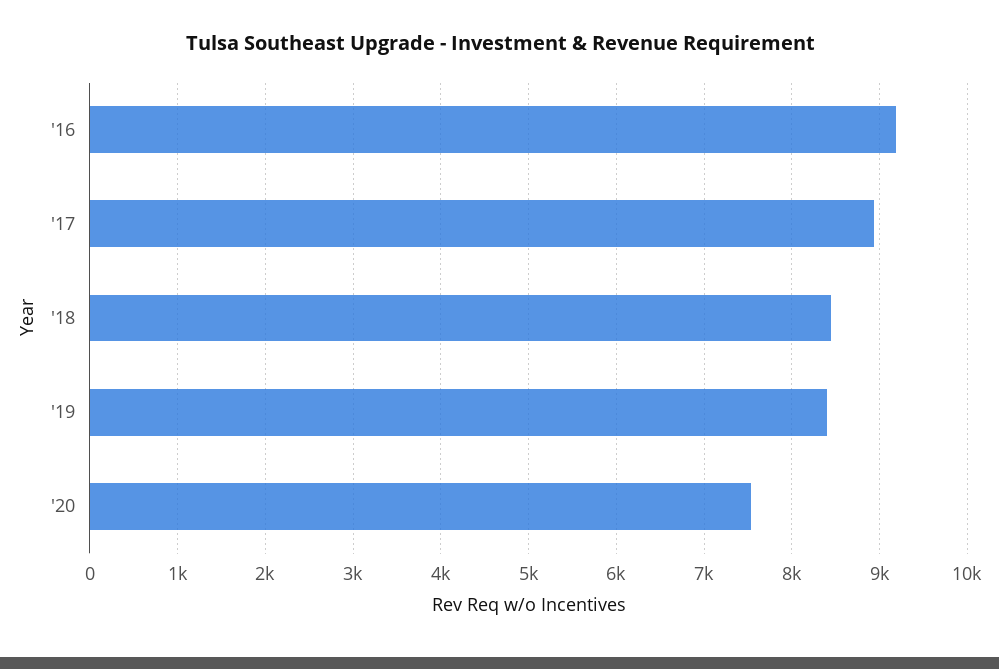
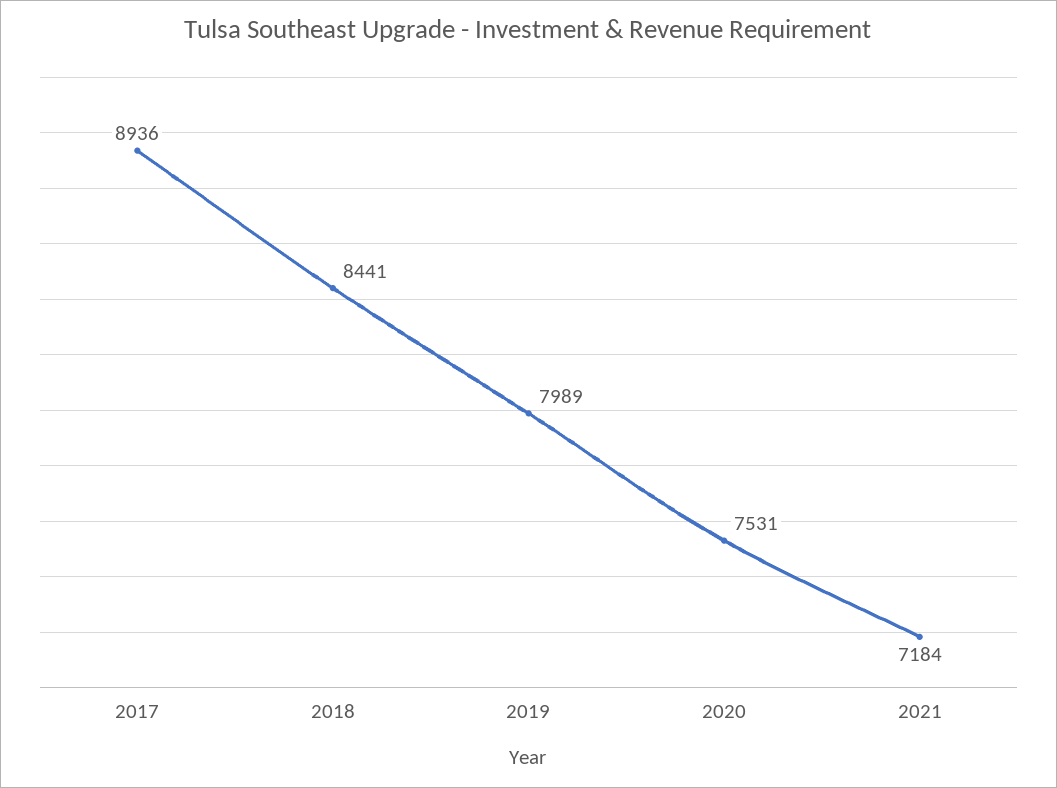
'16: 9200 -> none
'19: 8400 -> 7989
2021: none -> 7184

